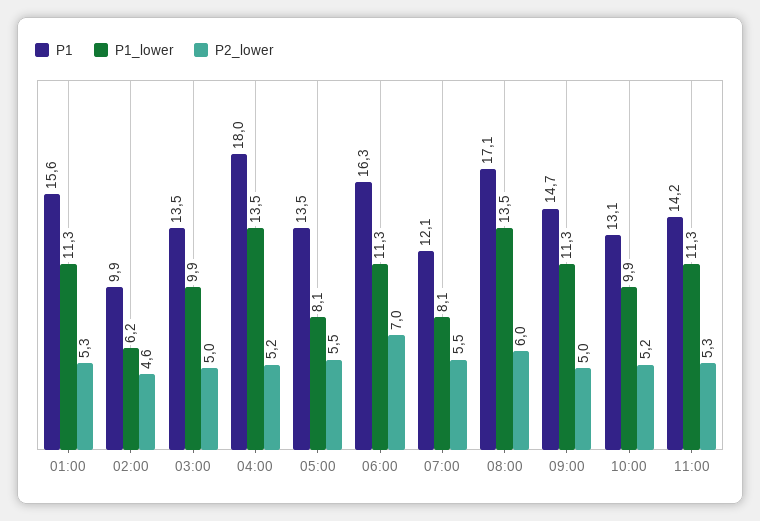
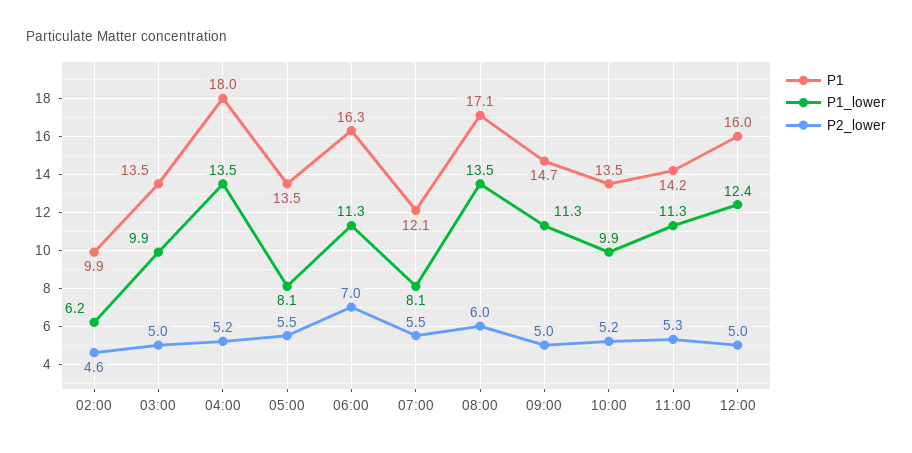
P1, 01:00: 15.6 -> none
P1_lower, 01:00: 11.3 -> none
P2_lower, 01:00: 5.3 -> none
P1, 10:00: 13.1 -> 13.5
P1, 12:00: none -> 16
P1_lower, 12:00: none -> 12.4
P2_lower, 12:00: none -> 5

